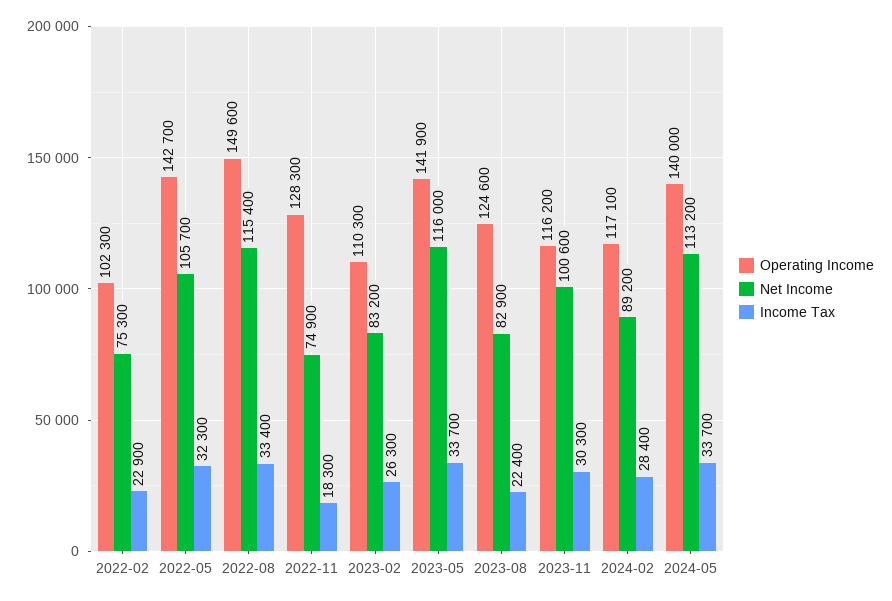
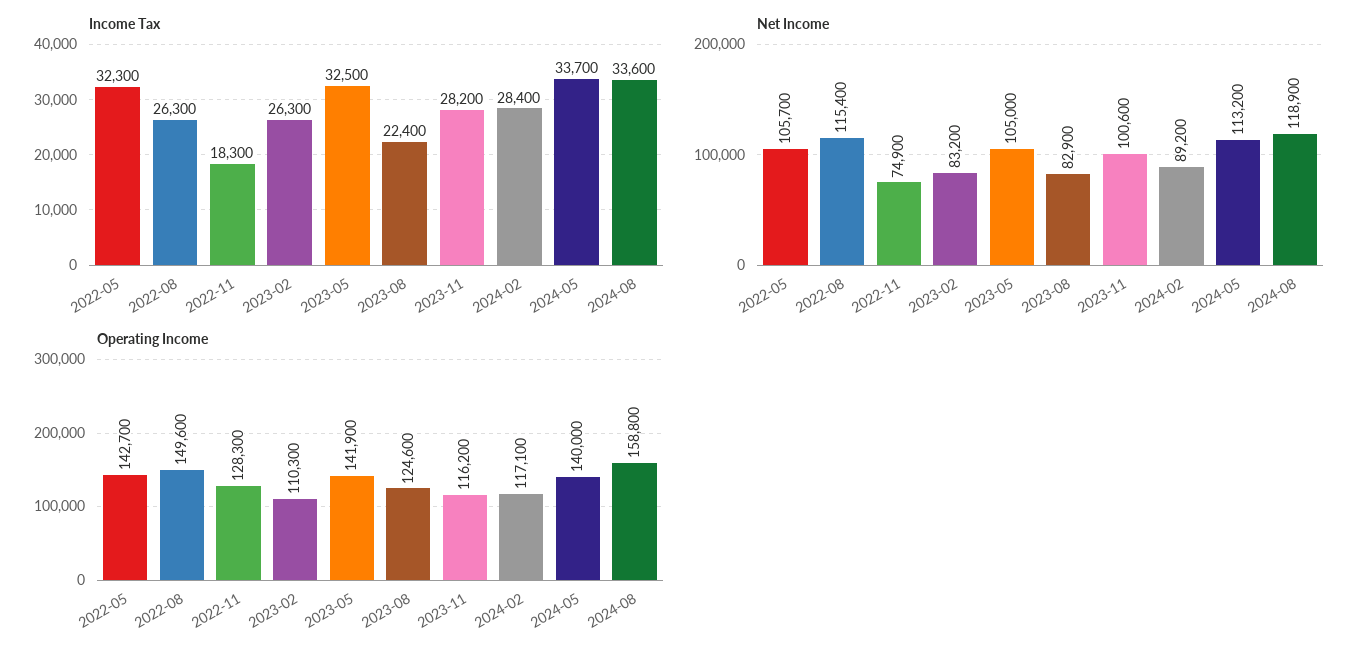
Operating Income, 2022-02: 102300 -> none
Net Income, 2022-02: 75300 -> none
Income Tax, 2022-02: 22900 -> none
Income Tax, 2022-08: 33400 -> 26300
Net Income, 2023-05: 116000 -> 105000
Income Tax, 2023-05: 33700 -> 32500
Income Tax, 2023-11: 30300 -> 28200
Income Tax, 2024-08: none -> 33600
Net Income, 2024-08: none -> 118900
Operating Income, 2024-08: none -> 158800

